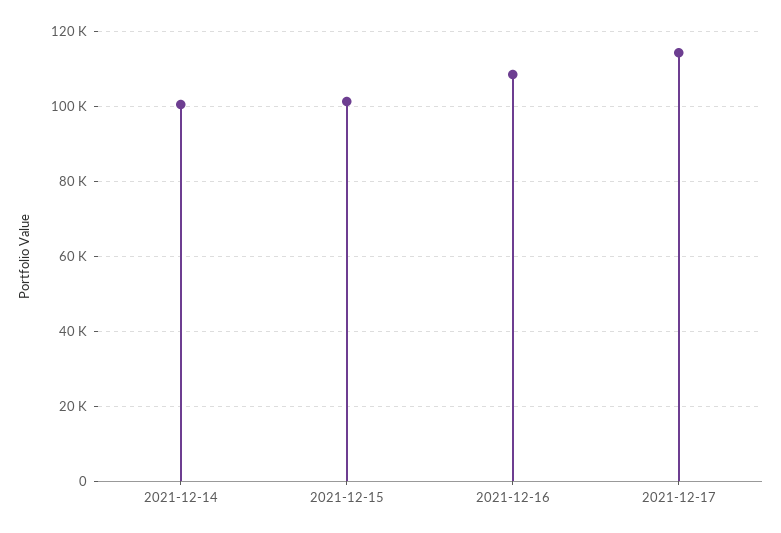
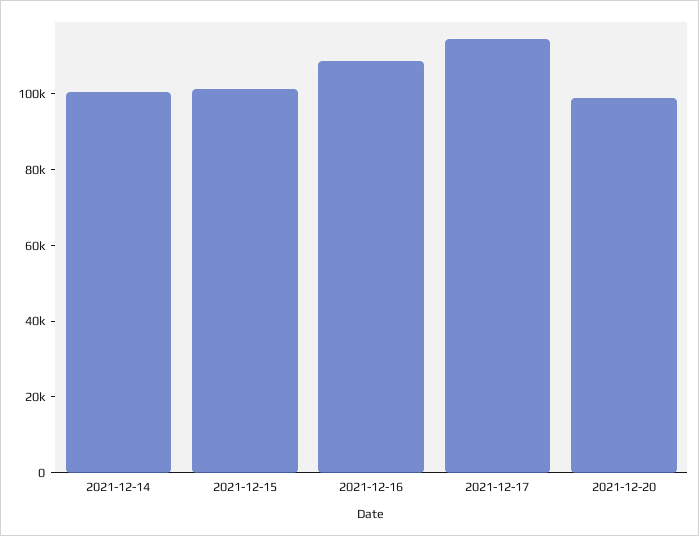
2021-12-20: none -> 100000

